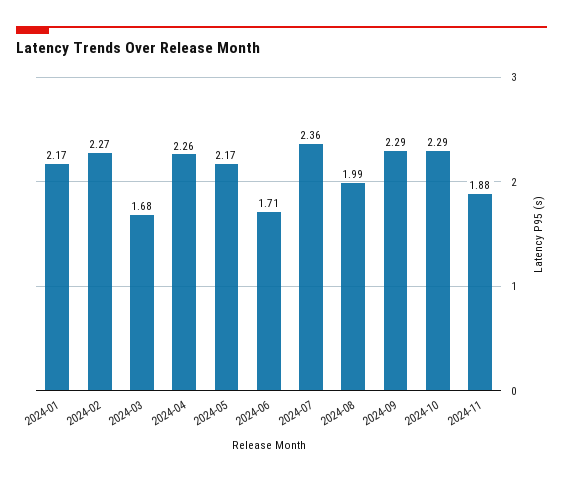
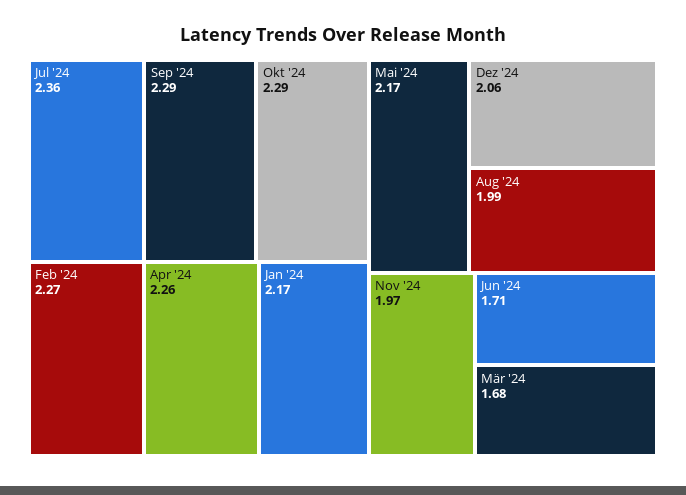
2024-11: 1.88 -> 1.97
Dez '24: none -> 2.06

